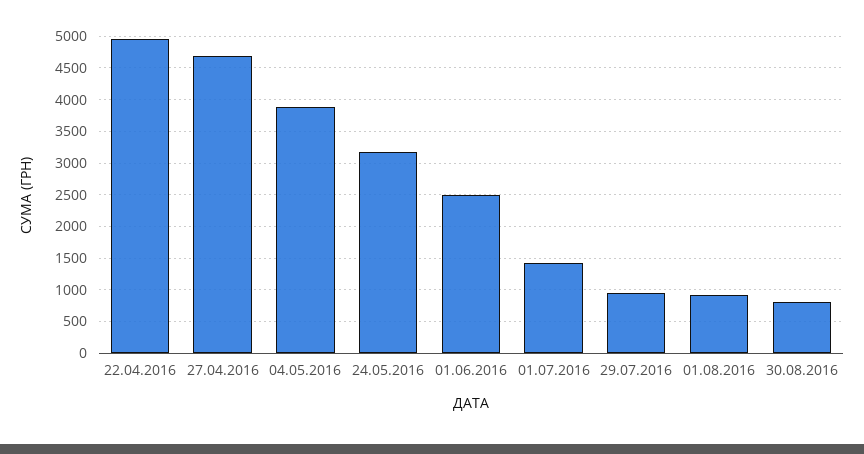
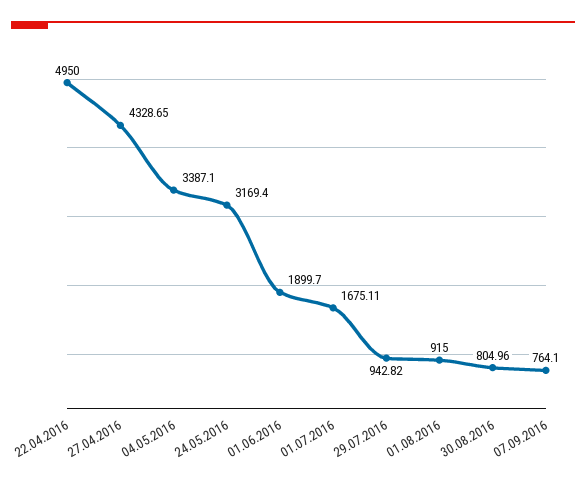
27.04.2016: 4700 -> 4328.65
04.05.2016: 3900 -> 3387.1
01.06.2016: 2500 -> 1899.7
01.07.2016: 1400 -> 1675.11
07.09.2016: none -> 764.1

